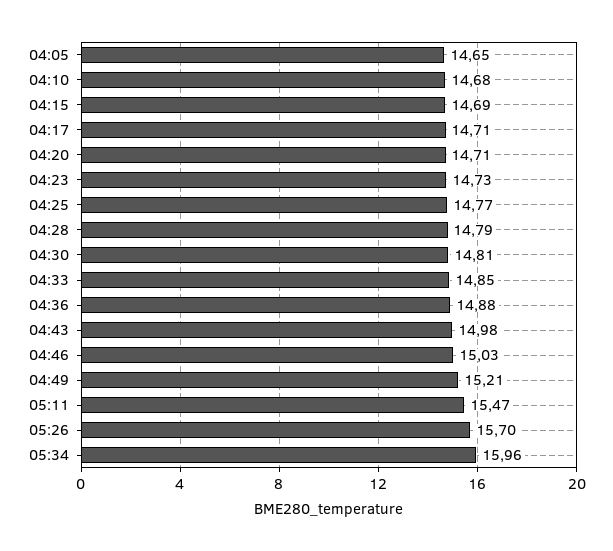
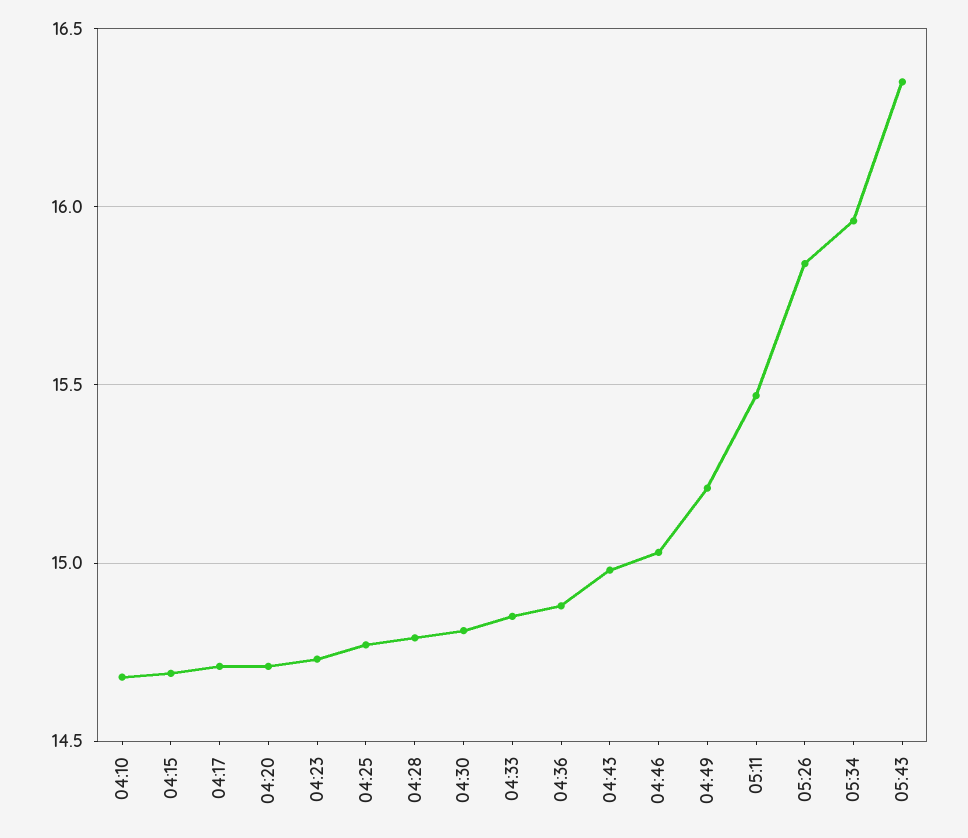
04:05: 14.65 -> none
05:26: 15.7 -> 15.85
05:43: none -> 16.35

